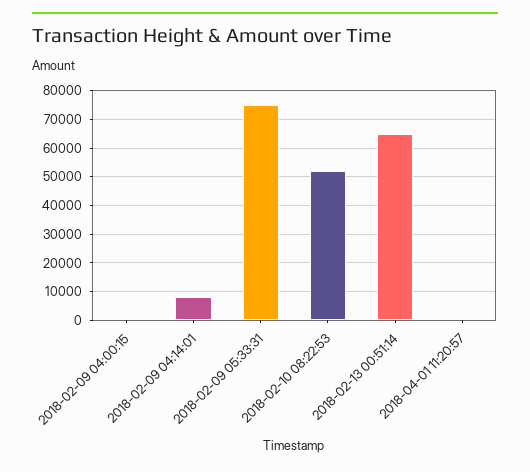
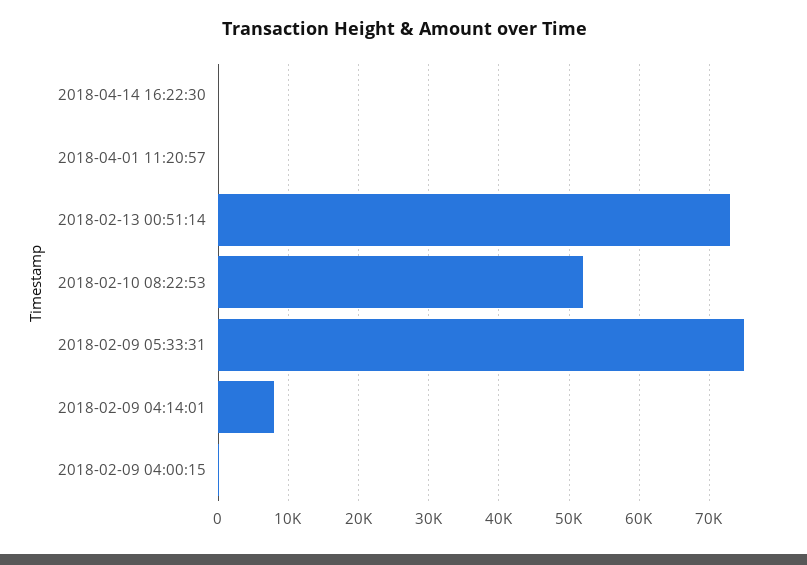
2018-02-13 00:51:14: 65000 -> 73000
2018-04-14 16:22:30: none -> 0

